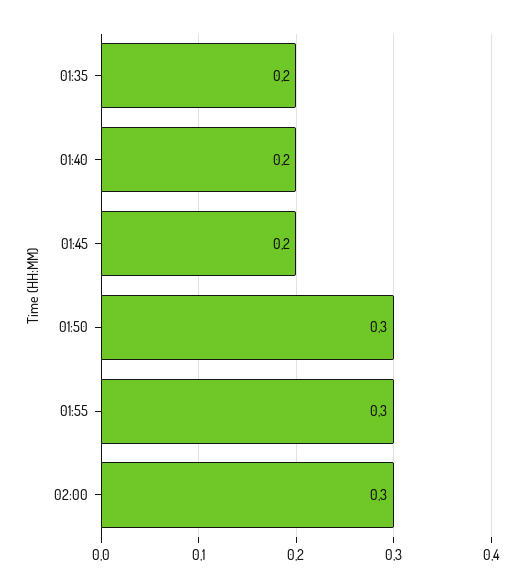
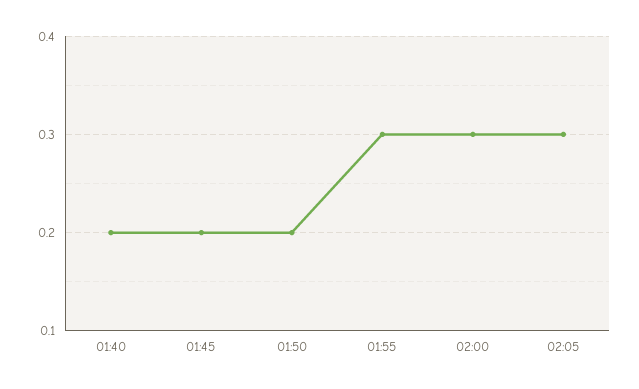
01:35: 0.2 -> none
01:50: 0.3 -> 0.2
02:05: none -> 0.3

